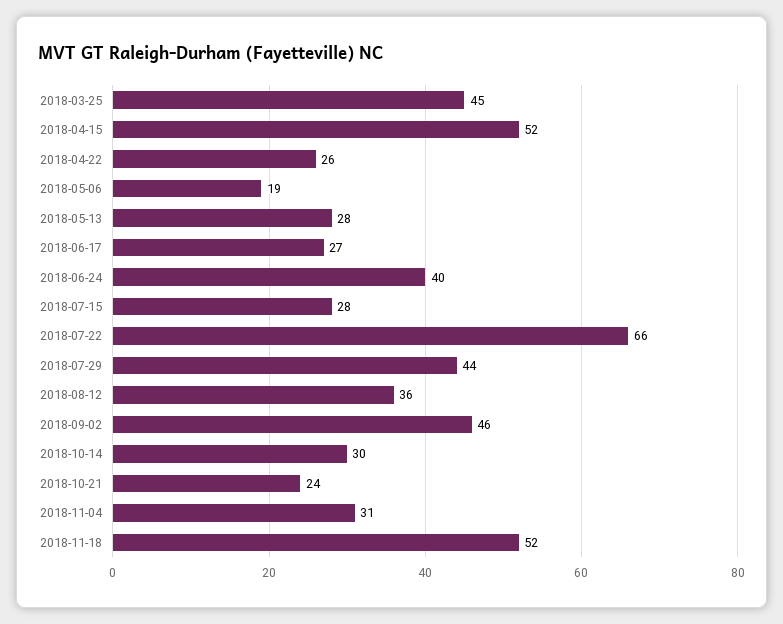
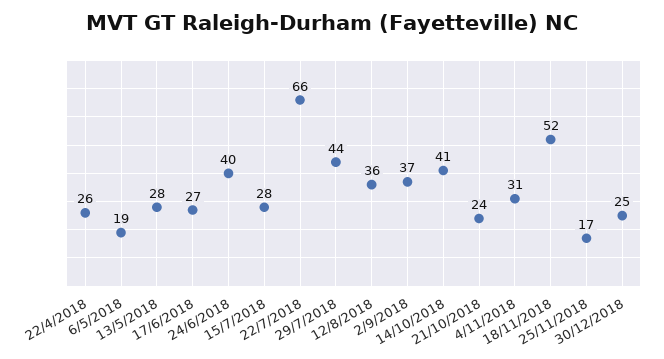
2018-03-25: 45 -> none
2018-04-15: 52 -> none
2018-09-02: 46 -> 37
2018-10-14: 30 -> 41
25/11/2018: none -> 17
30/12/2018: none -> 25

